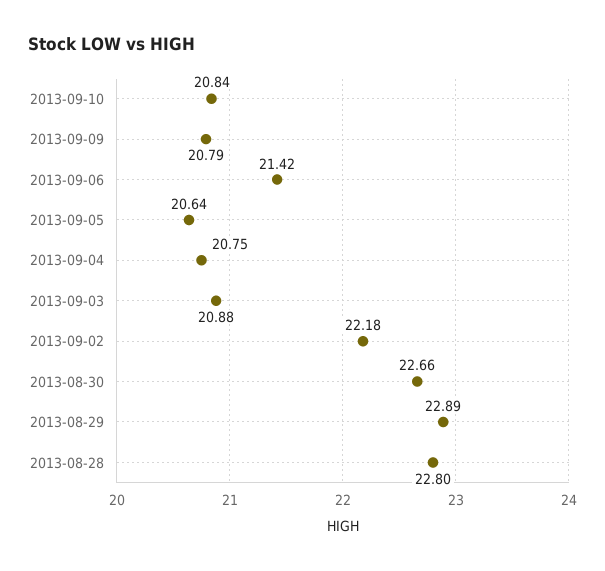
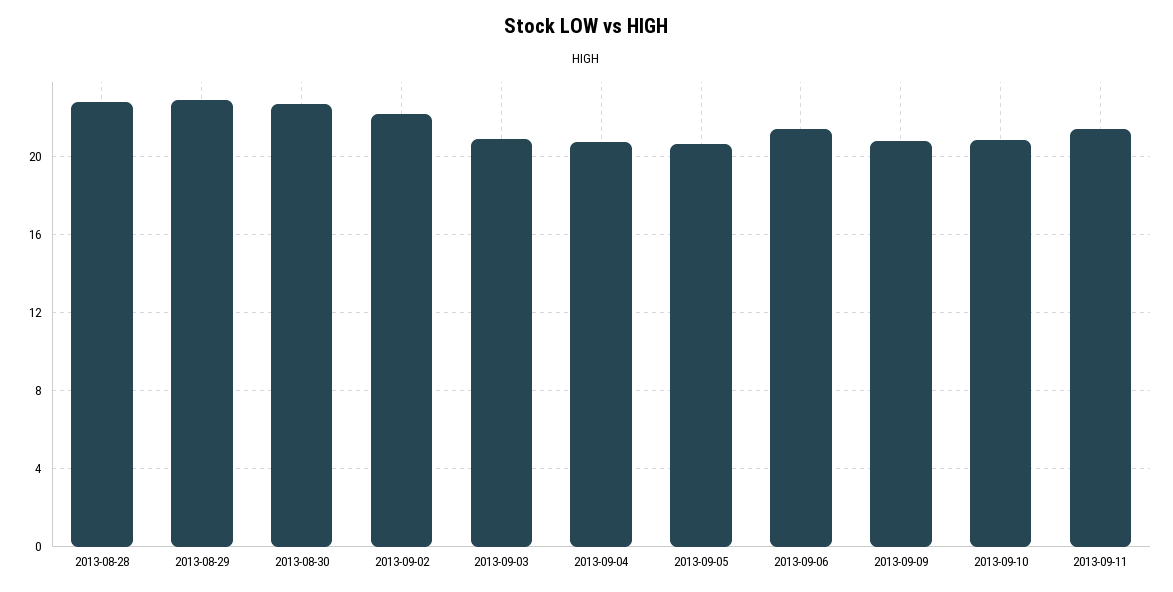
2013-09-11: none -> 21.5

